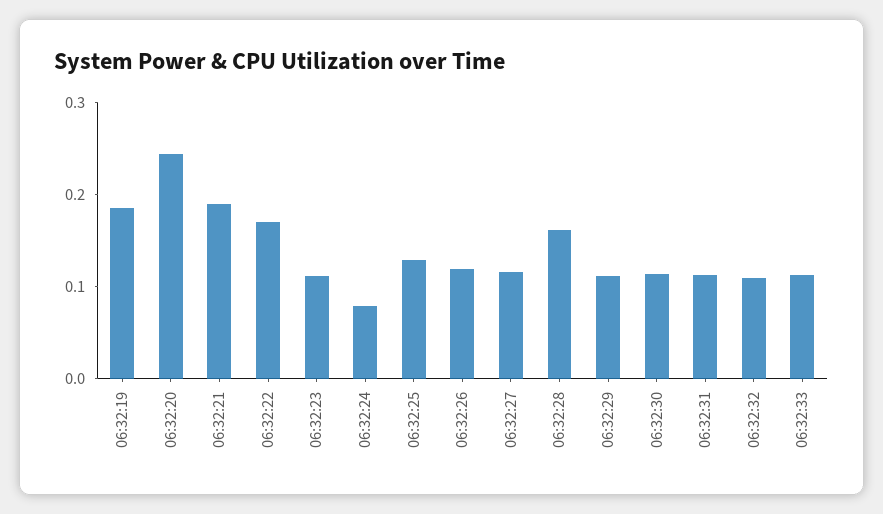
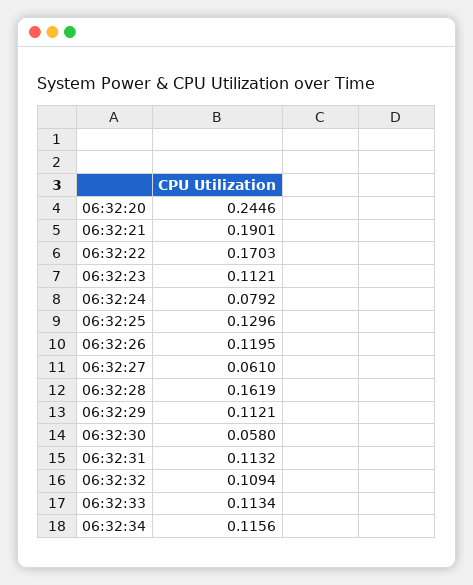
06:32:19: 0.18 -> none
06:32:27: 0.12 -> 0.061
06:32:30: 0.12 -> 0.058
06:32:34: none -> 0.1156

